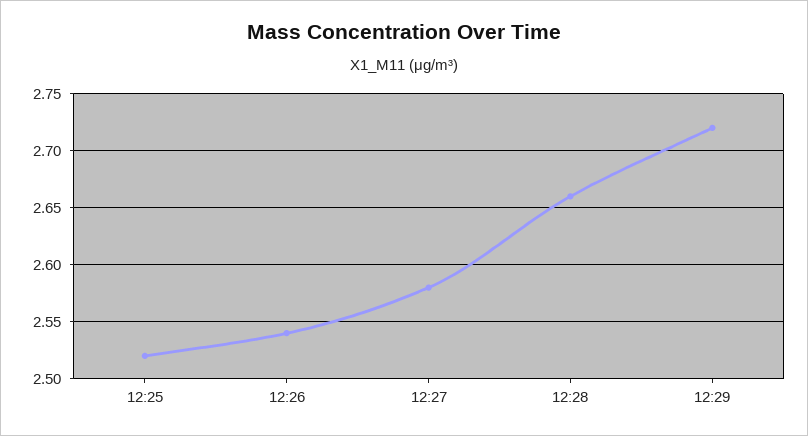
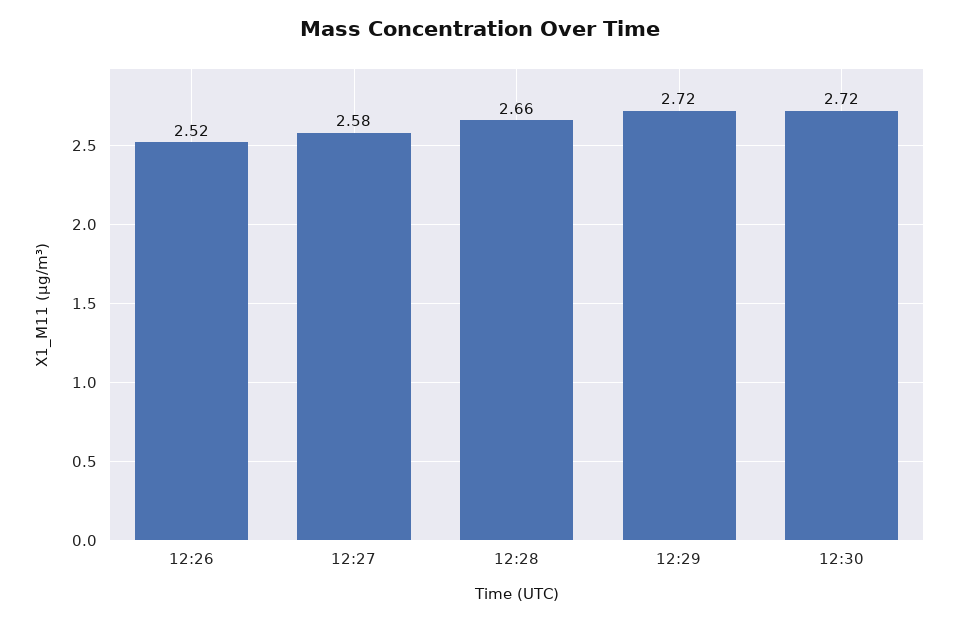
12:25: 2.52 -> none
12:26: 2.54 -> 2.52
12:30: none -> 2.72

